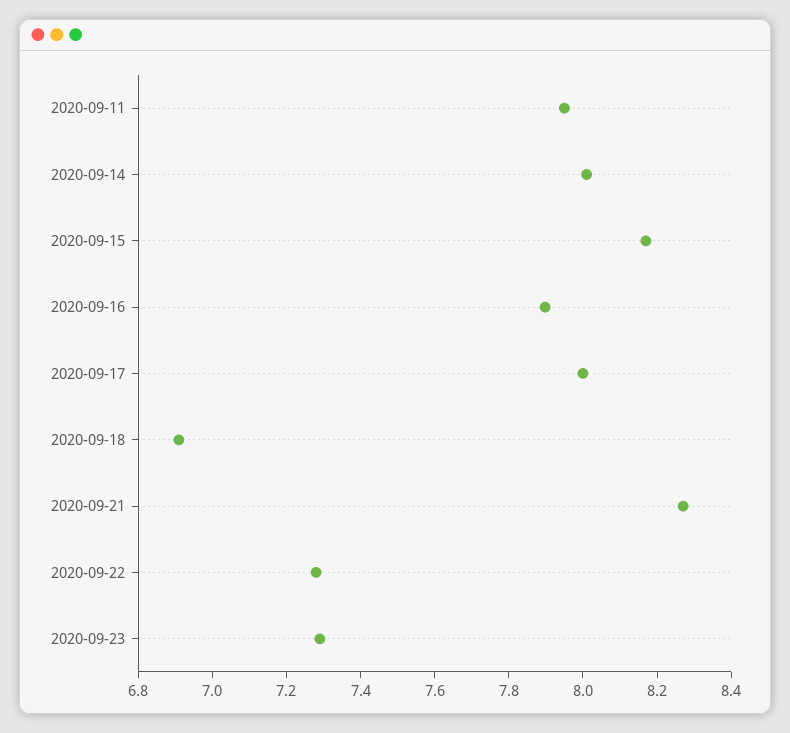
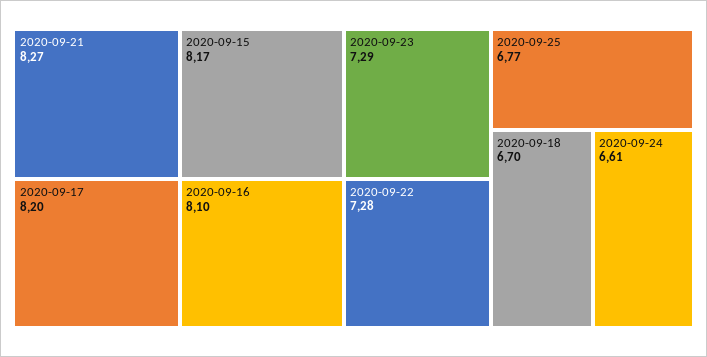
2020-09-11: 7.95 -> none
2020-09-14: 8 -> none
2020-09-16: 7.9 -> 8.1
2020-09-17: 8 -> 8.2
2020-09-18: 6.9 -> 6.7
2020-09-25: none -> 6.77
2020-09-24: none -> 6.61

